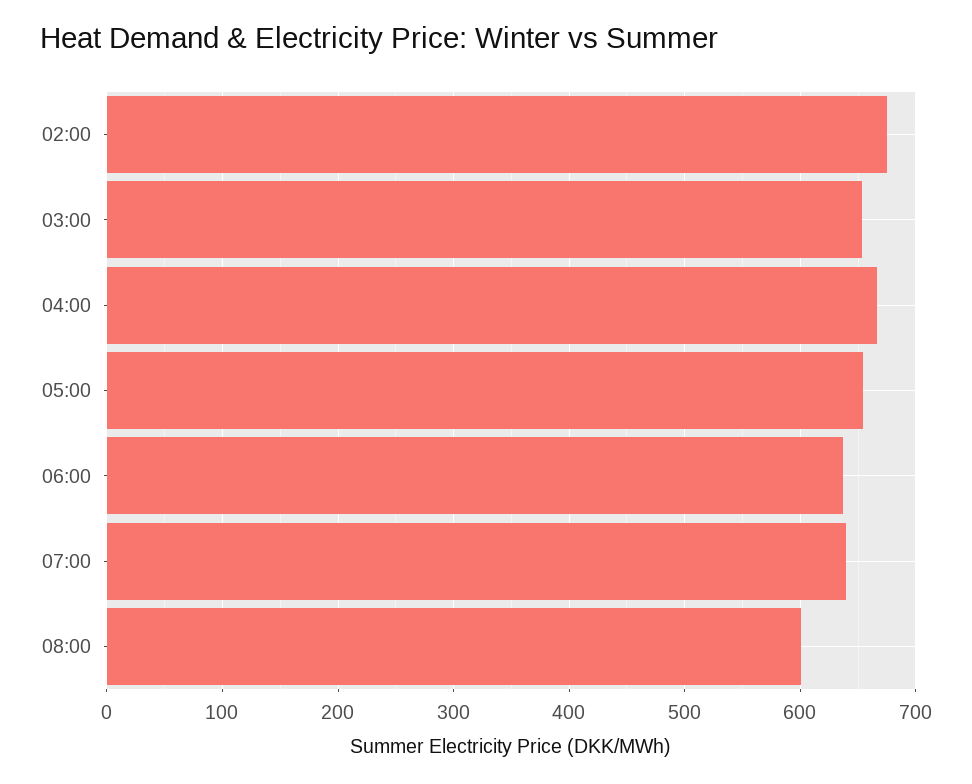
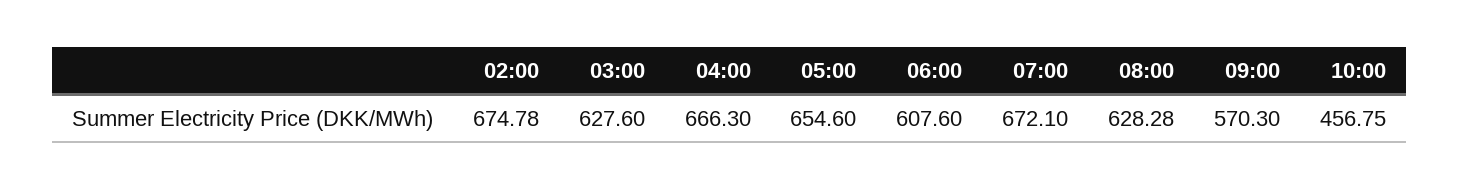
03:00: 650 -> 627.6
06:00: 640 -> 607.6
07:00: 640 -> 672.1
08:00: 600 -> 628.28
09:00: none -> 570.3
10:00: none -> 456.75

